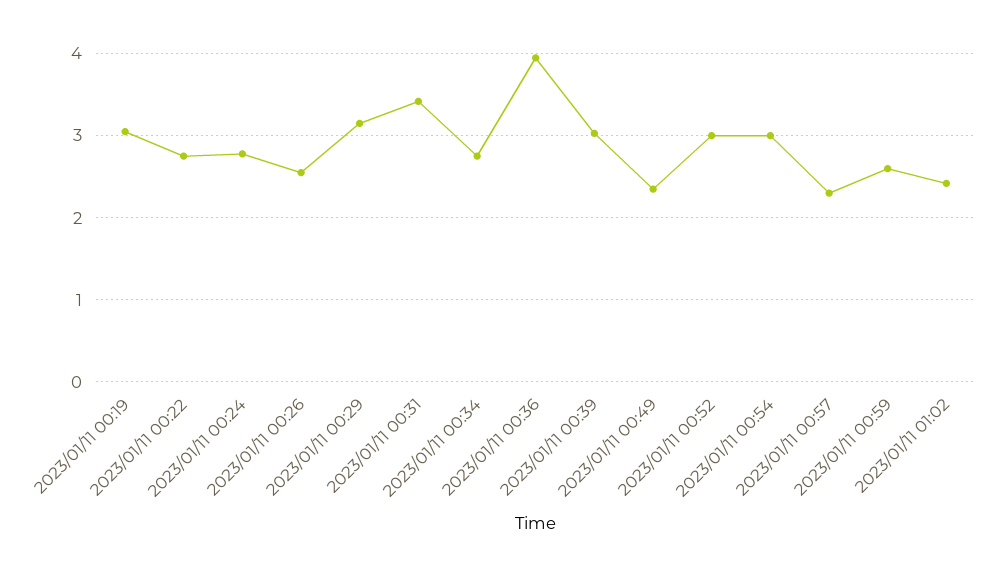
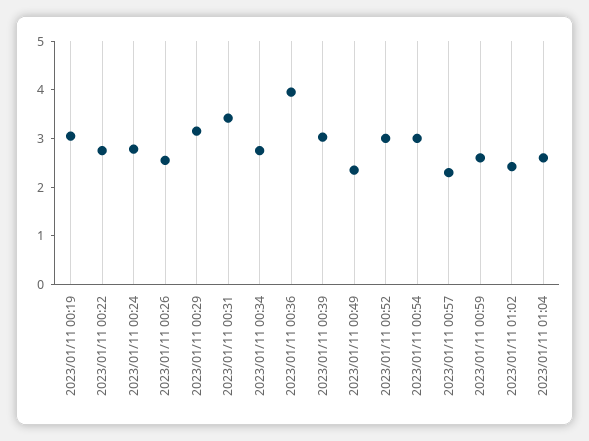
2023/01/11 01:04: none -> 2.6

